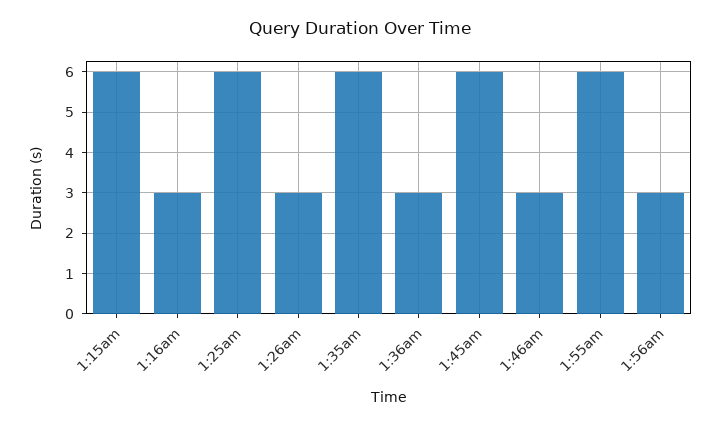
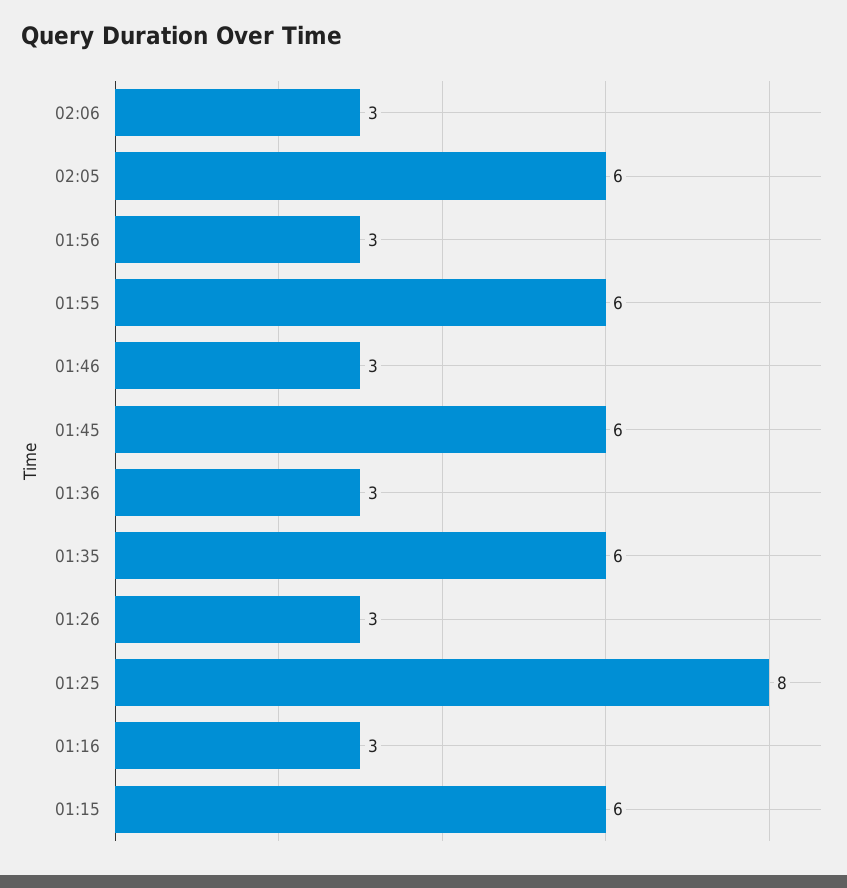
1:25am: 6 -> 8
02:06: none -> 3
02:05: none -> 6

